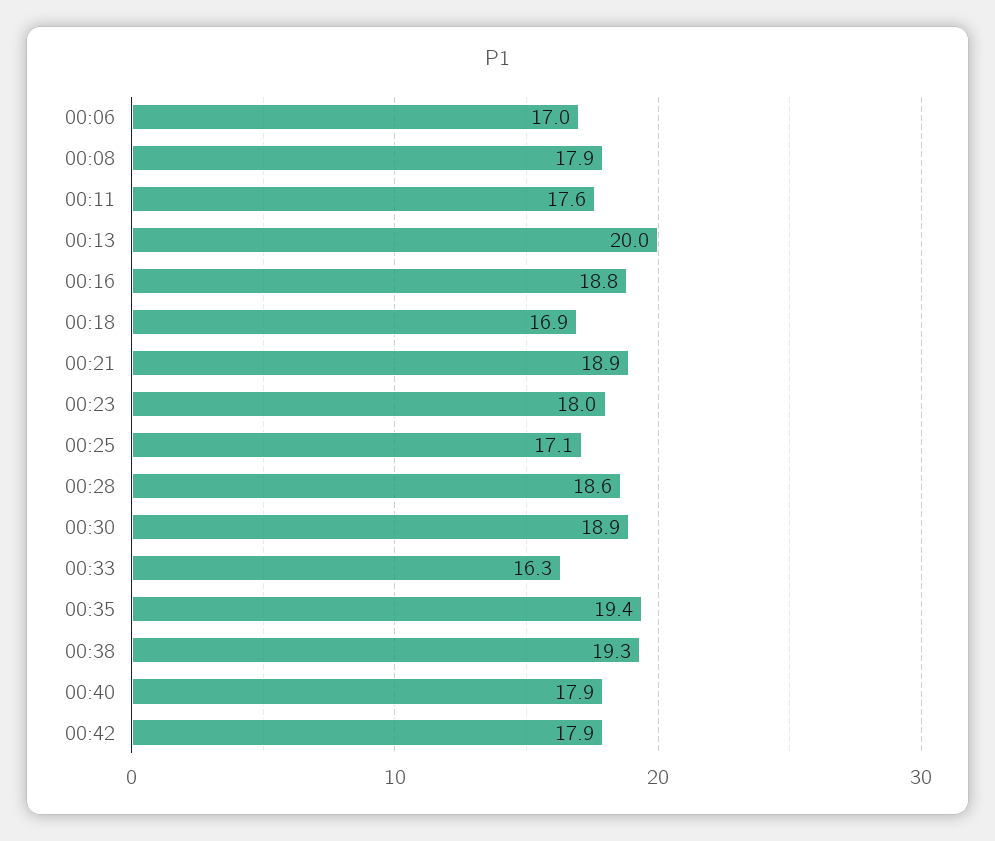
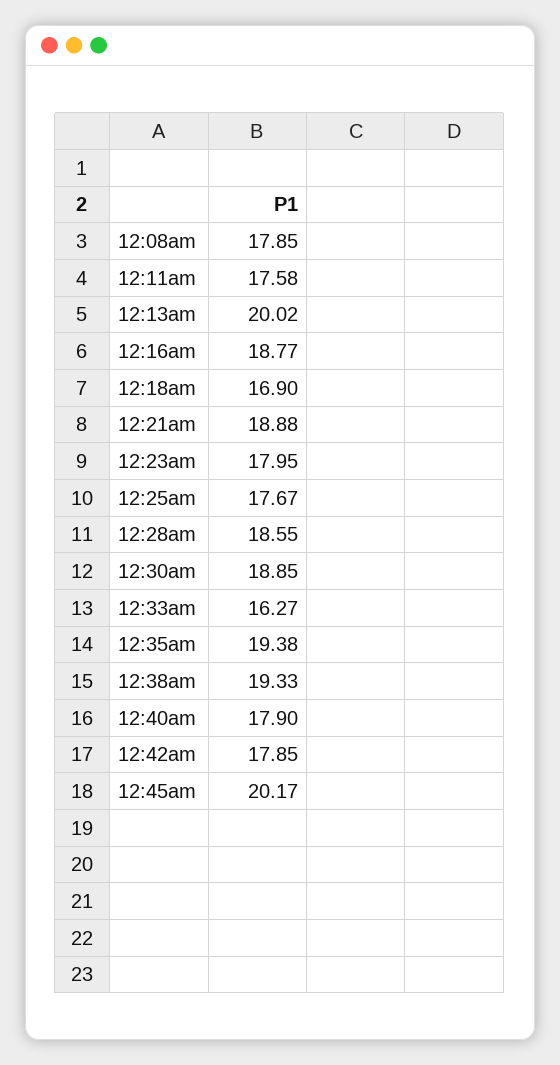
00:06: 17 -> none
00:25: 17.1 -> 17.67
12:45am: none -> 20.17

